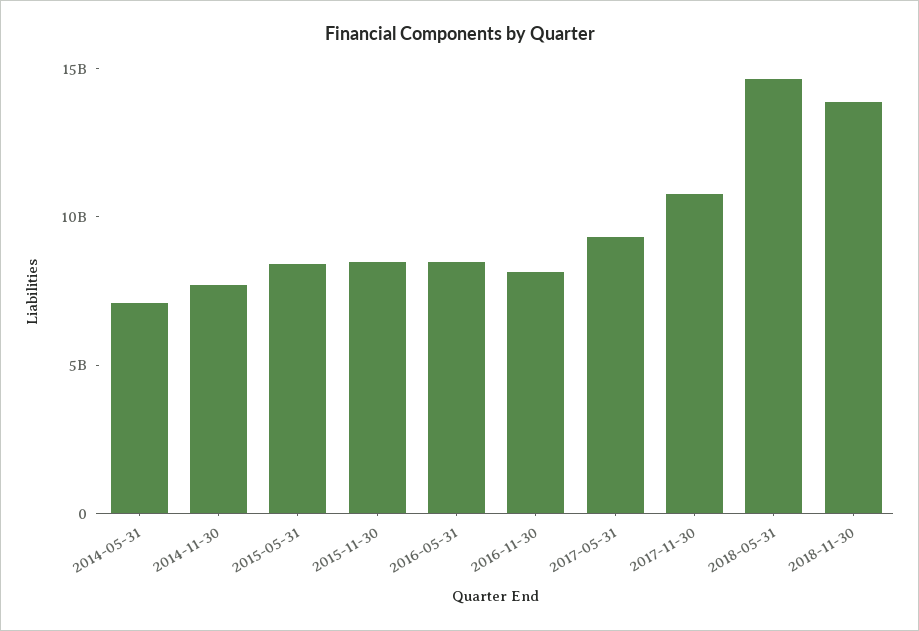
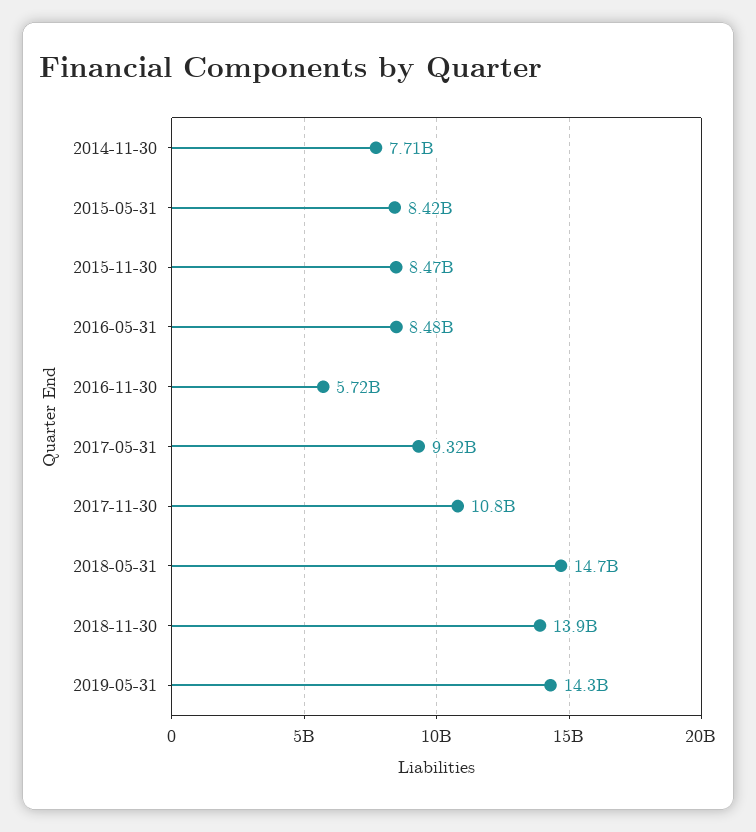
2014-05-31: 7000000000 -> none
2016-11-30: 8000000000 -> 5720000000
2019-05-31: none -> 14300000000

